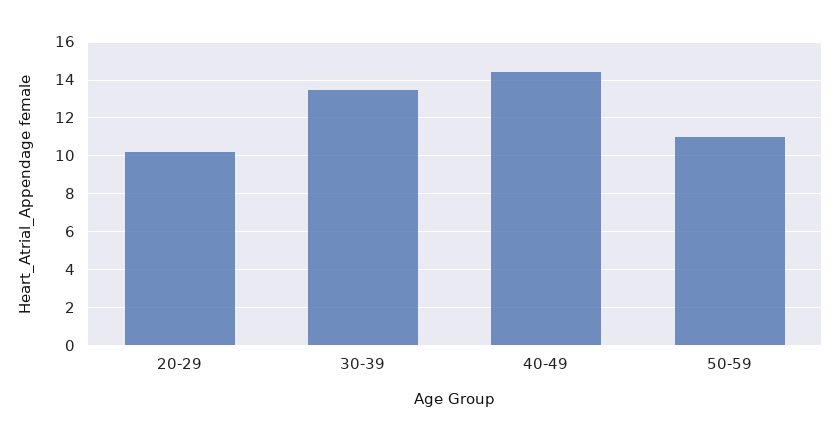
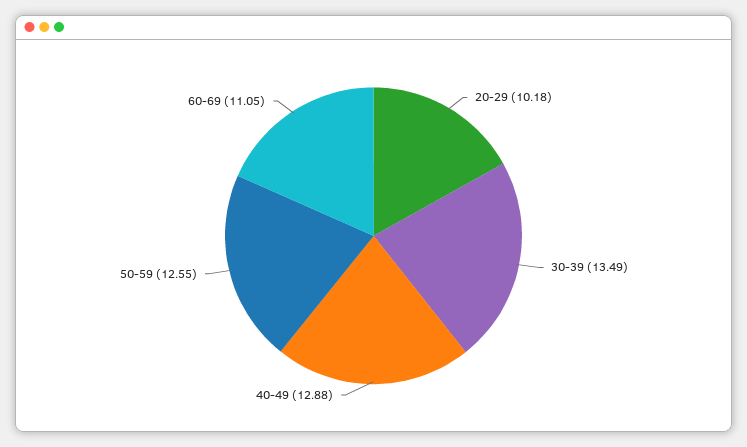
40-49: 14.5 -> 12.88
50-59: 11 -> 12.55
60-69: none -> 11.05

